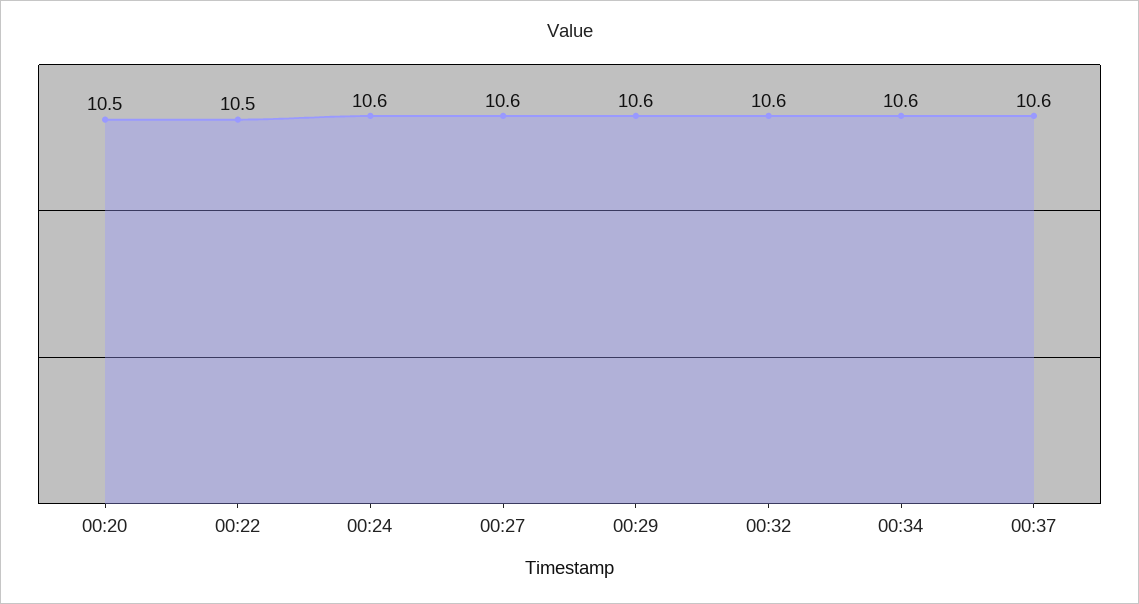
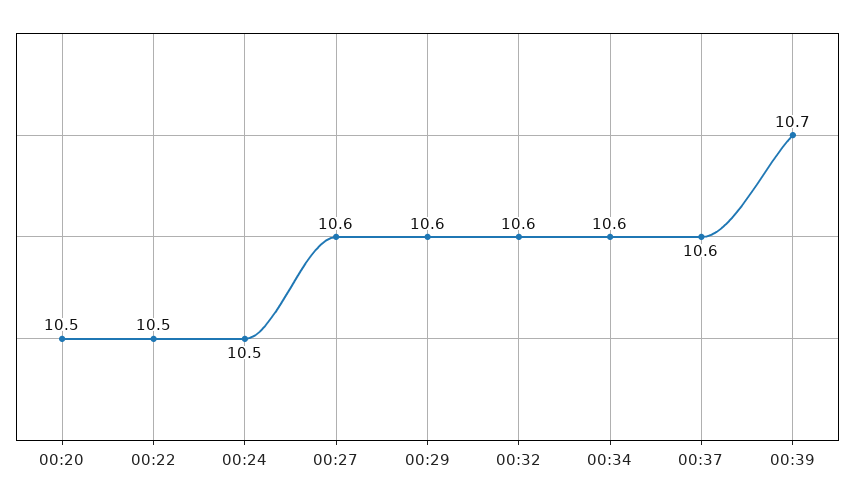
00:24: 10.6 -> 10.5
00:39: none -> 10.7

